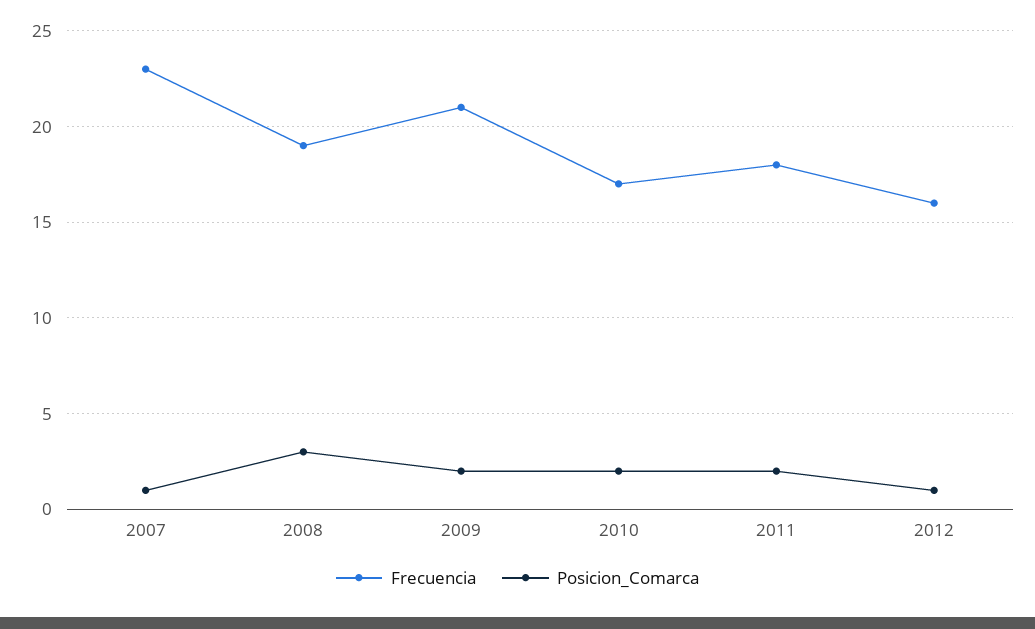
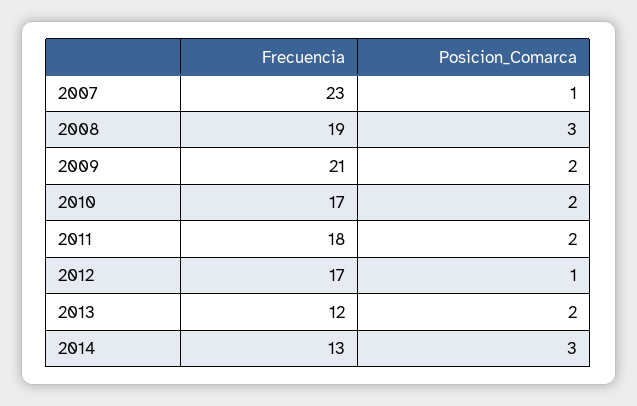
Frecuencia, 2012: 16 -> 17
Frecuencia, 2013: none -> 12
Posicion_Comarca, 2013: none -> 2
Frecuencia, 2014: none -> 13
Posicion_Comarca, 2014: none -> 3

